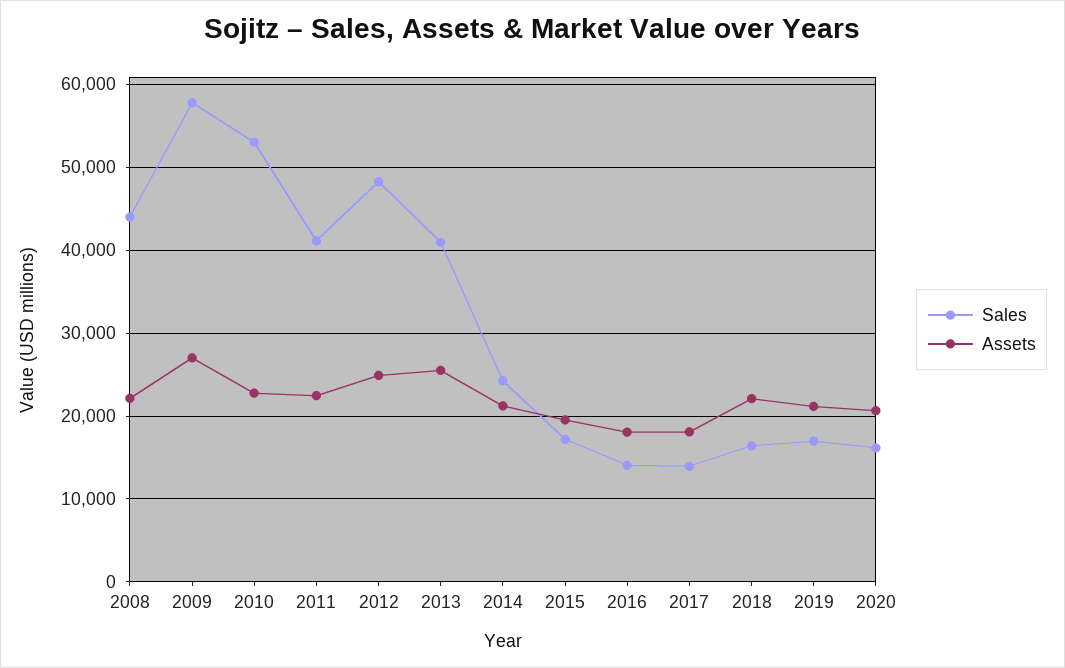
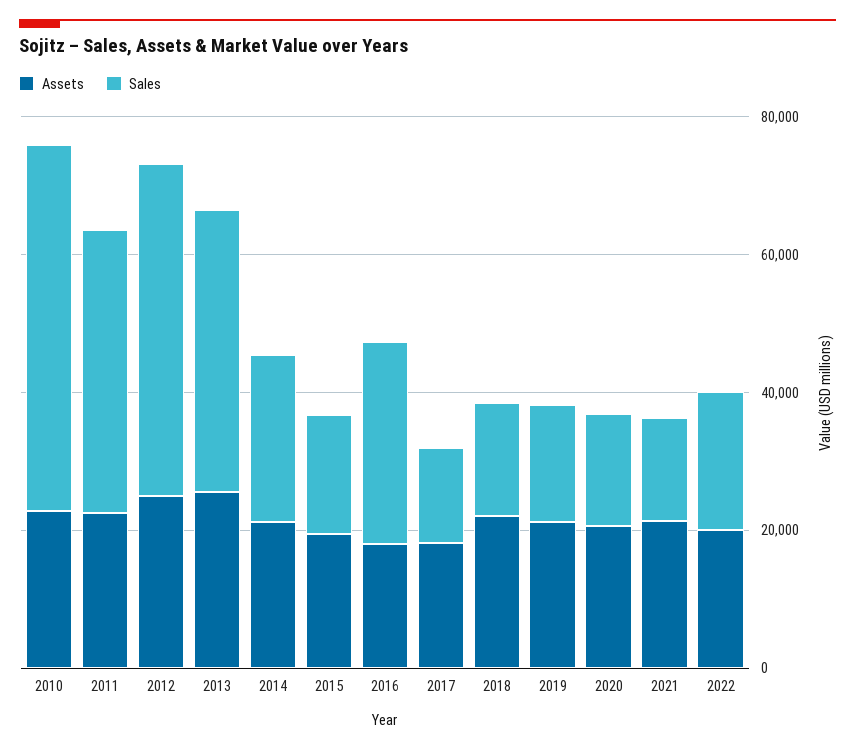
Sales, 2008: 44000 -> none
Assets, 2008: 22000 -> none
Sales, 2009: 58000 -> none
Assets, 2009: 27000 -> none
Sales, 2016: 14000 -> 30000
Assets, 2021: none -> 20000
Sales, 2021: none -> 15000
Assets, 2022: none -> 20000
Sales, 2022: none -> 20000

